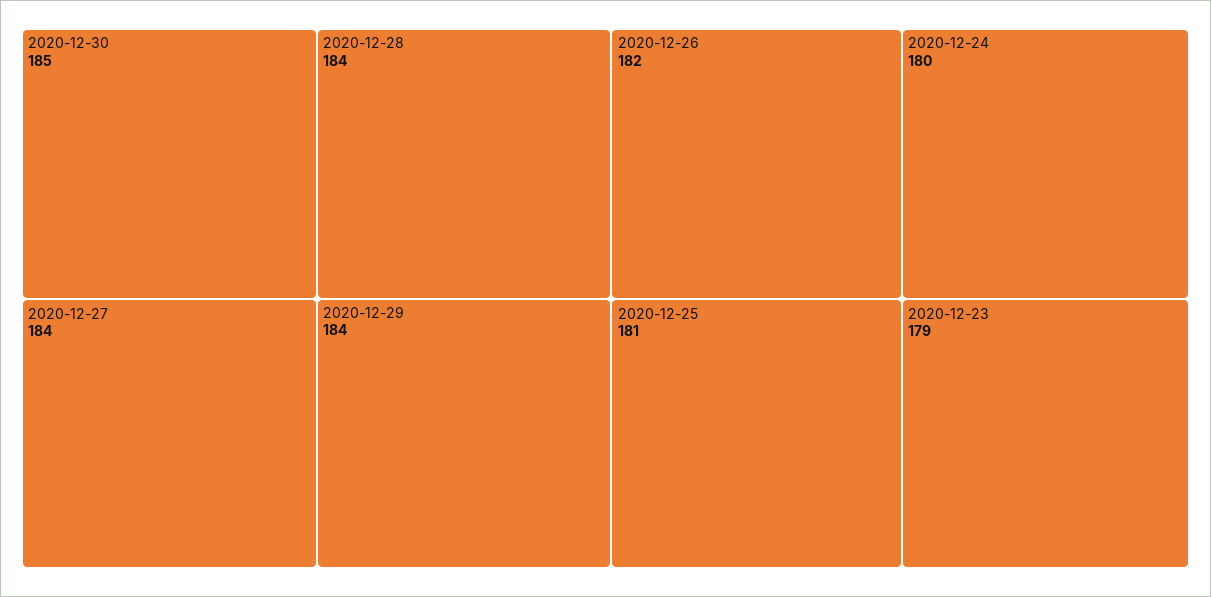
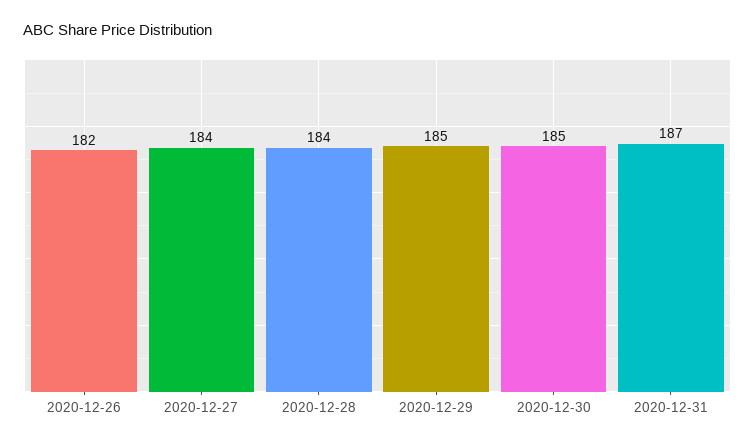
2020-12-29: 184 -> 185
2020-12-25: 181 -> none
2020-12-24: 180 -> none
2020-12-23: 179 -> none
2020-12-31: none -> 187

